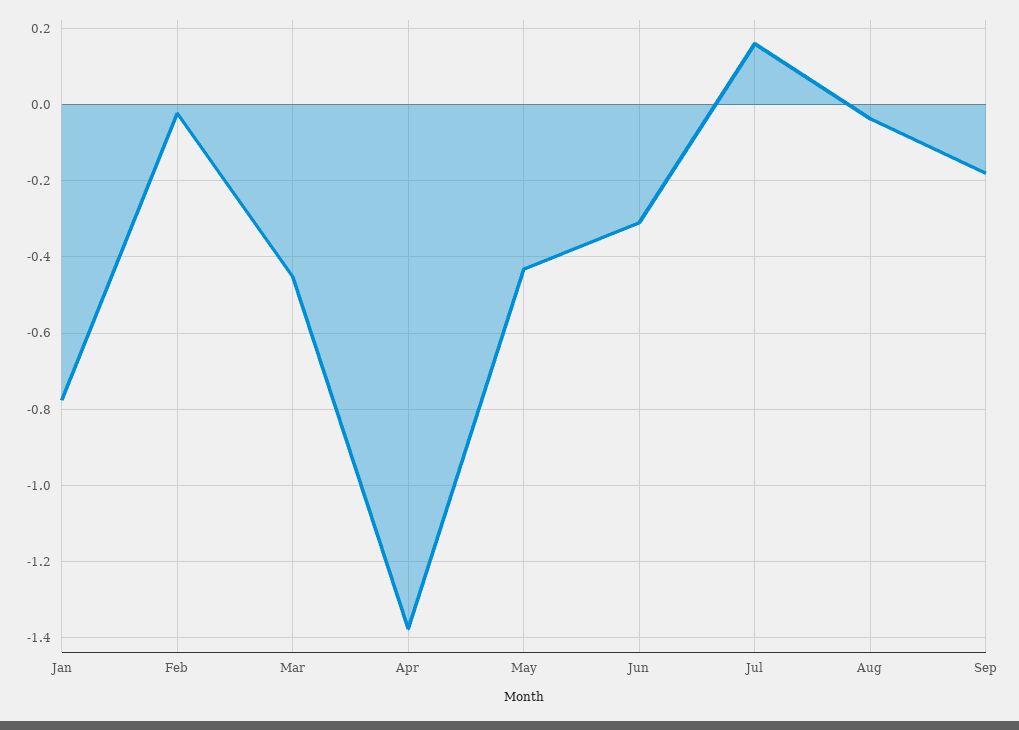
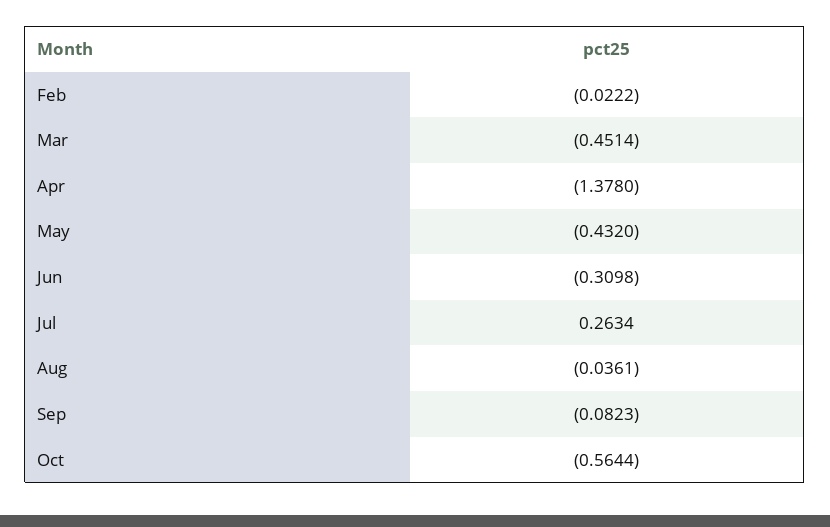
Jan: -0.78 -> none
Jul: 0.16 -> 0.2634
Sep: -0.18 -> -0.0823
Oct: none -> -0.5644

